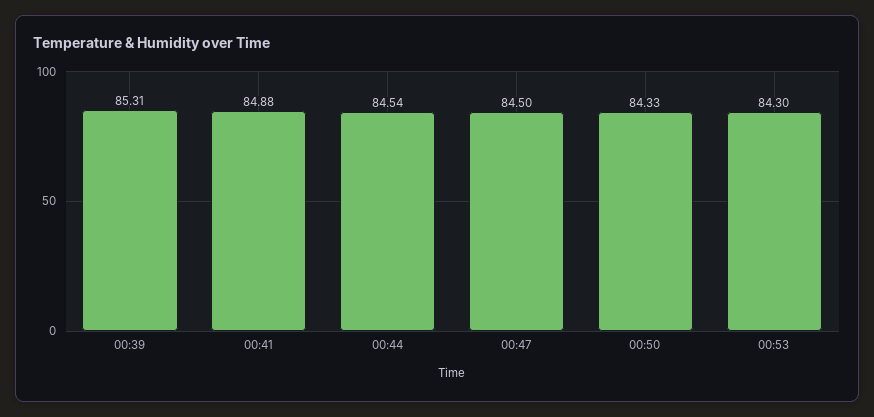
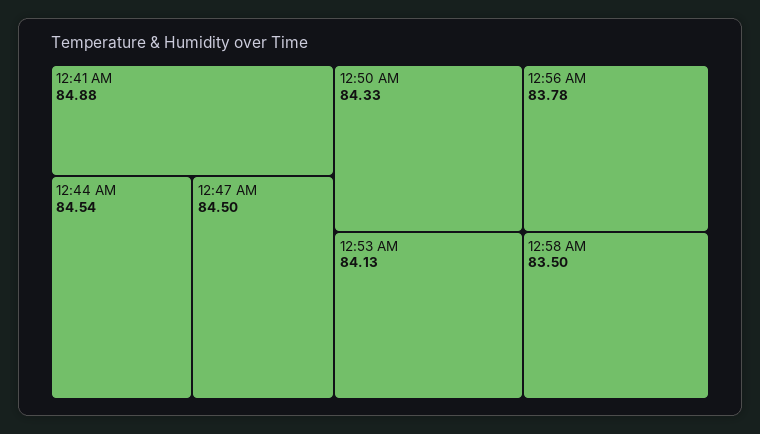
00:39: 85.31 -> none
00:53: 84.3 -> 84.13
12:56 AM: none -> 83.78
12:58 AM: none -> 83.5

